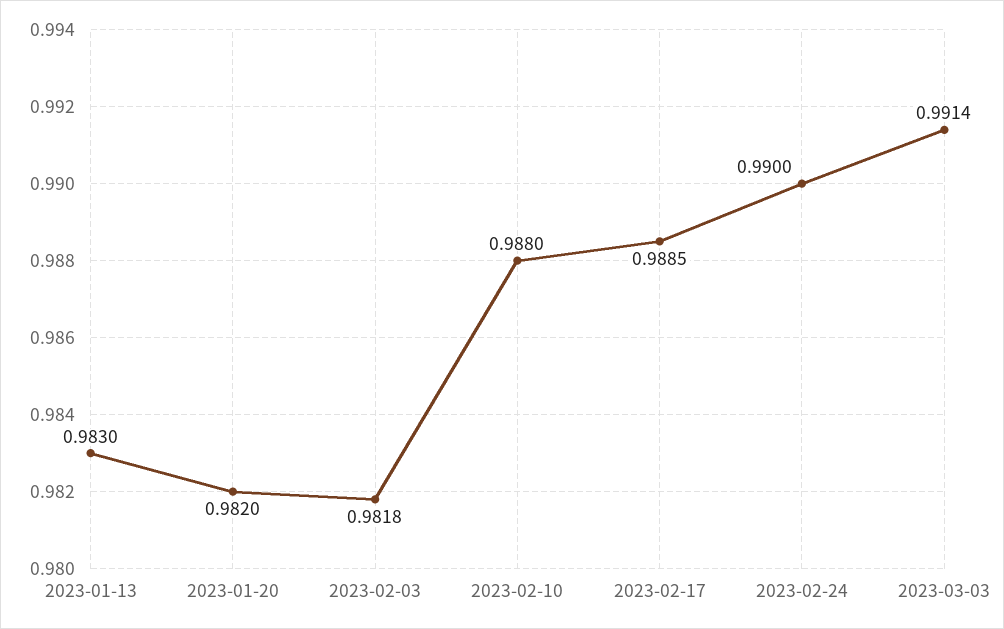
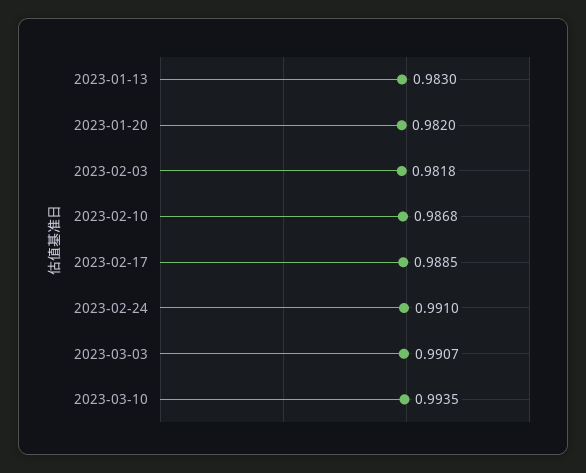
2023-02-10: 0.988 -> 0.9868
2023-02-24: 0.99 -> 0.991
2023-03-03: 0.9914 -> 0.9907
2023-03-10: none -> 0.9935

